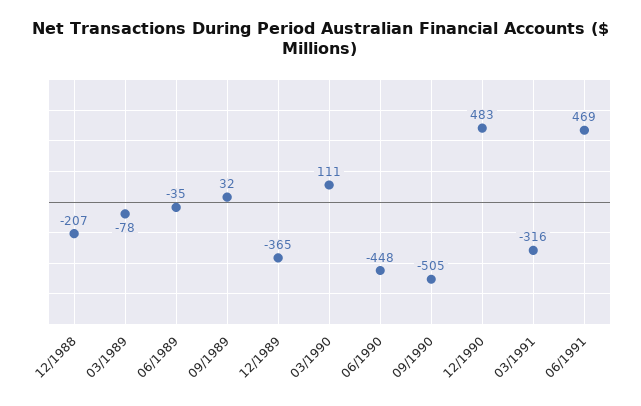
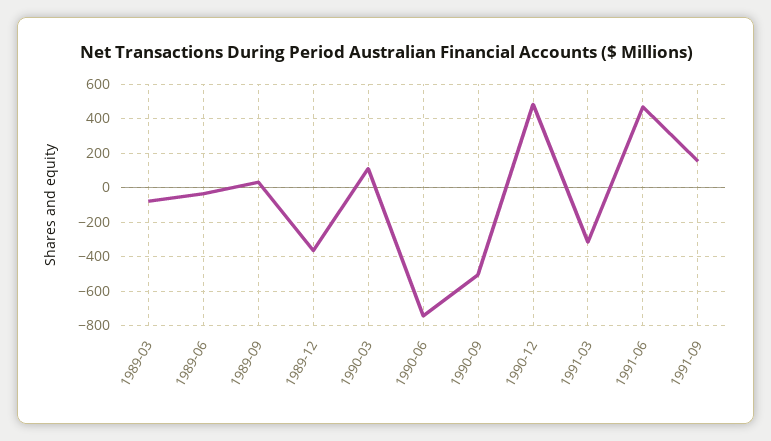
12/1988: -207 -> none
06/1990: -448 -> -750
1991-09: none -> 150

